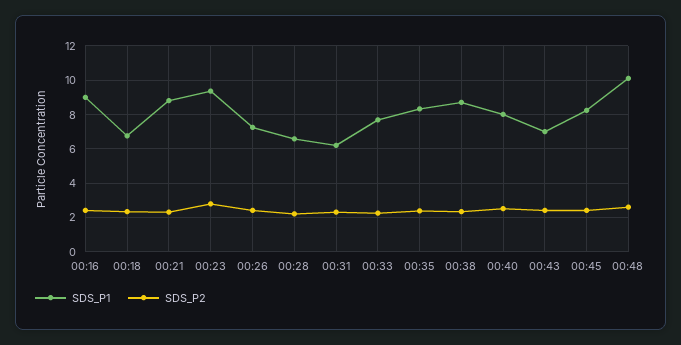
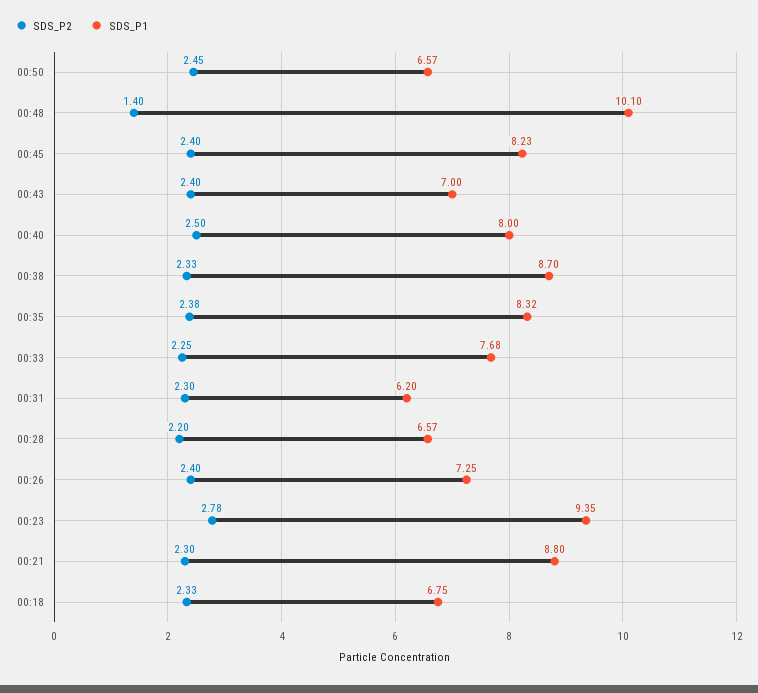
SDS_P1, 00:16: 9 -> none
SDS_P2, 00:16: 2.5 -> none
SDS_P2, 00:48: 2.5 -> 1.4
SDS_P2, 00:50: none -> 2.45
SDS_P1, 00:50: none -> 6.57

